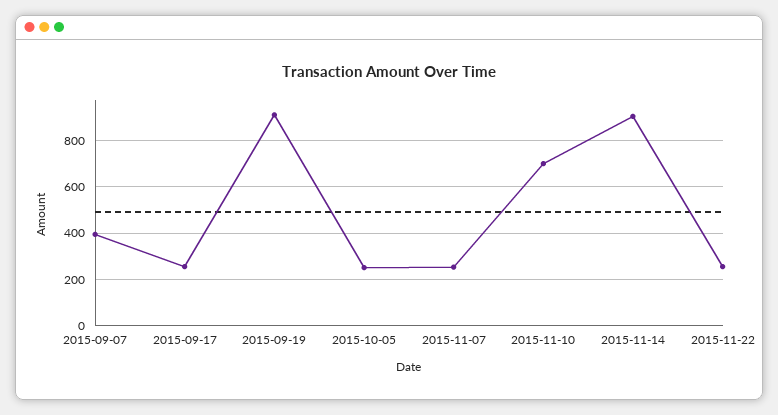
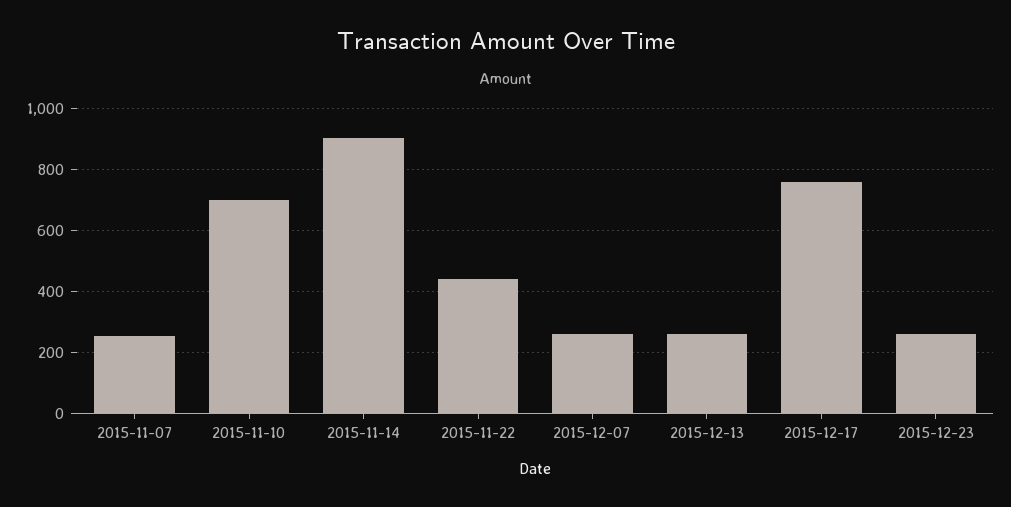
2015-09-07: 400 -> none
2015-09-17: 250 -> none
2015-09-19: 900 -> none
2015-10-05: 250 -> none
2015-11-22: 250 -> 440
2015-12-07: none -> 260
2015-12-13: none -> 260
2015-12-17: none -> 760
2015-12-23: none -> 260

